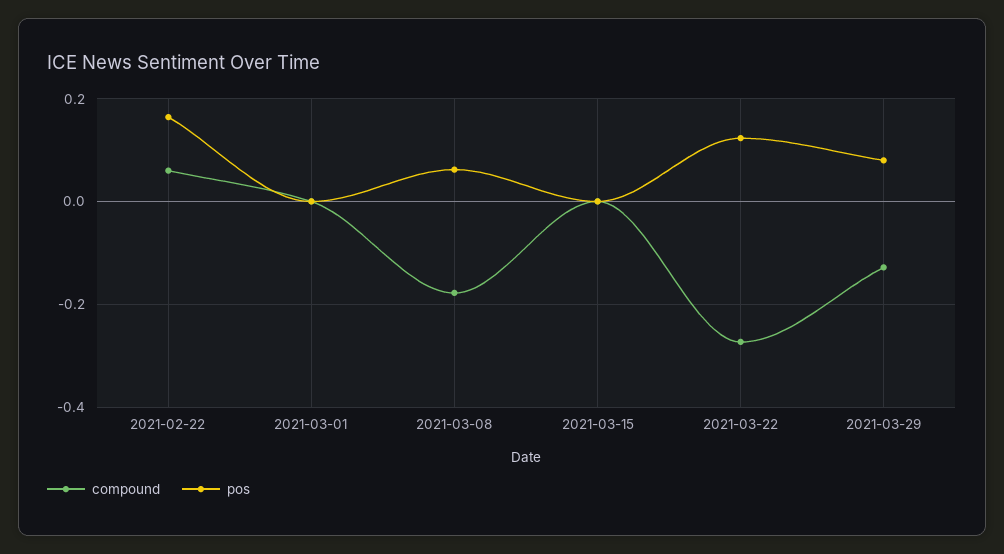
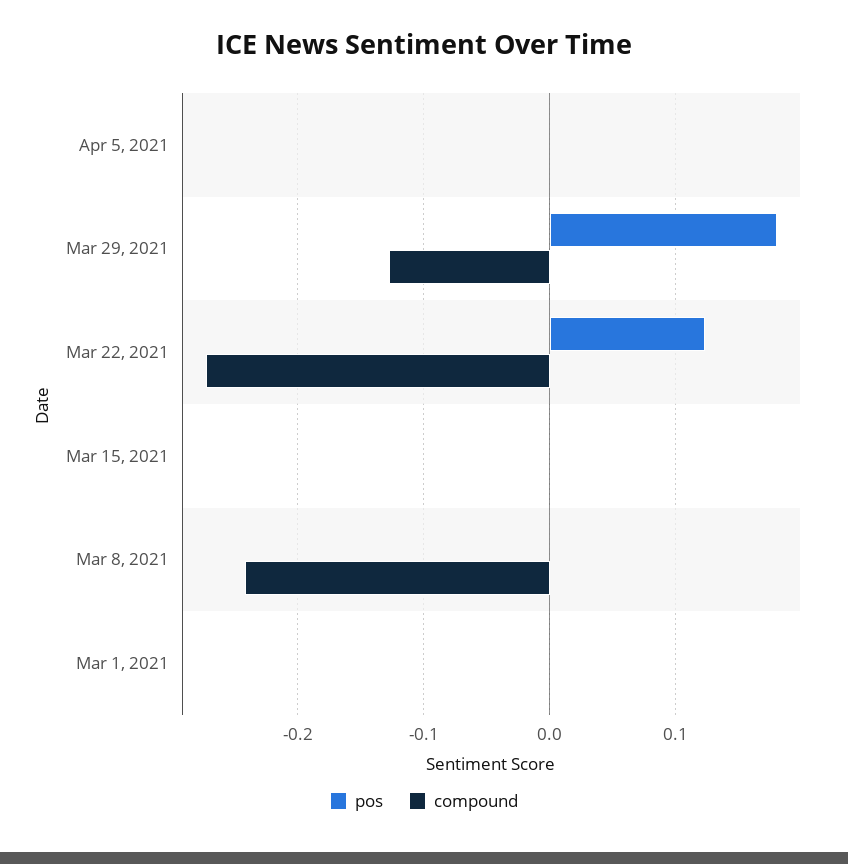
compound, 2021-02-22: 0.06 -> none
pos, 2021-02-22: 0.16 -> none
compound, 2021-03-08: -0.18 -> -0.24
pos, 2021-03-08: 0.06 -> 0
pos, 2021-03-29: 0.08 -> 0.18
pos, Apr 5, 2021: none -> 0
compound, Apr 5, 2021: none -> 0

